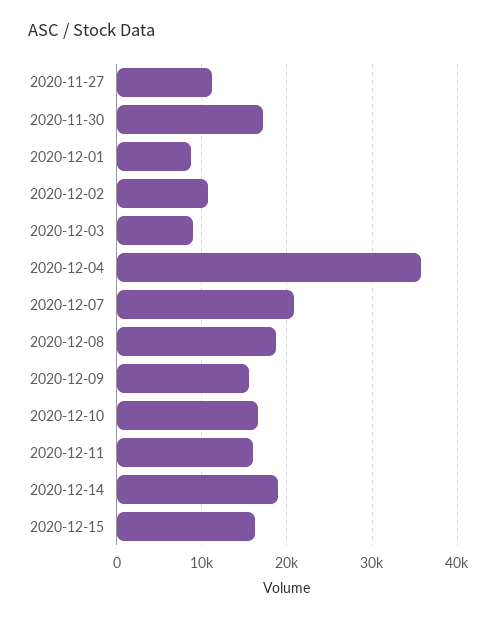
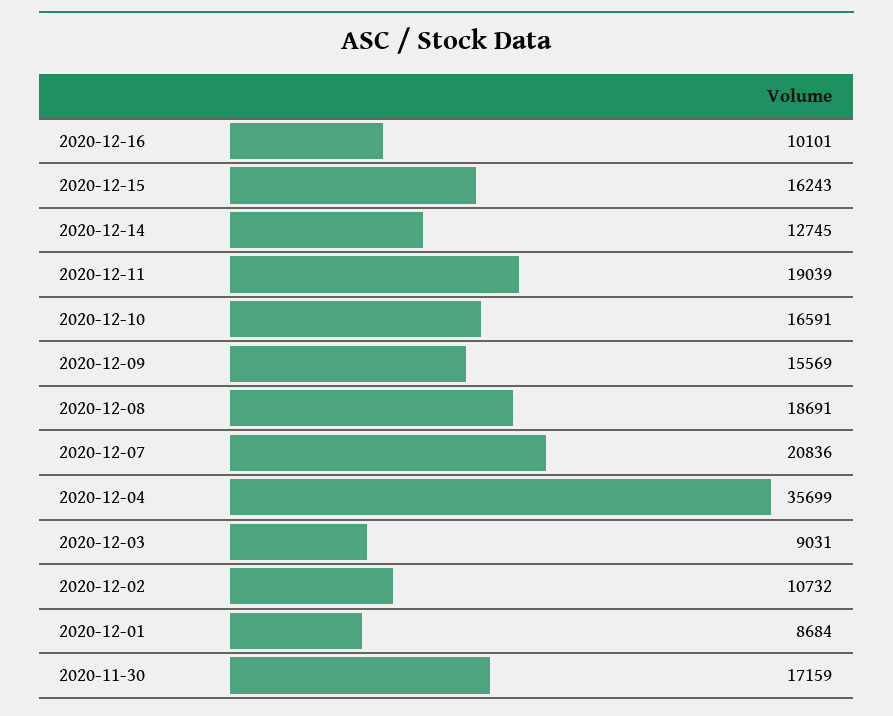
2020-11-27: 11000 -> none
2020-12-11: 16000 -> 19039
2020-12-14: 19000 -> 12745
2020-12-16: none -> 10101

